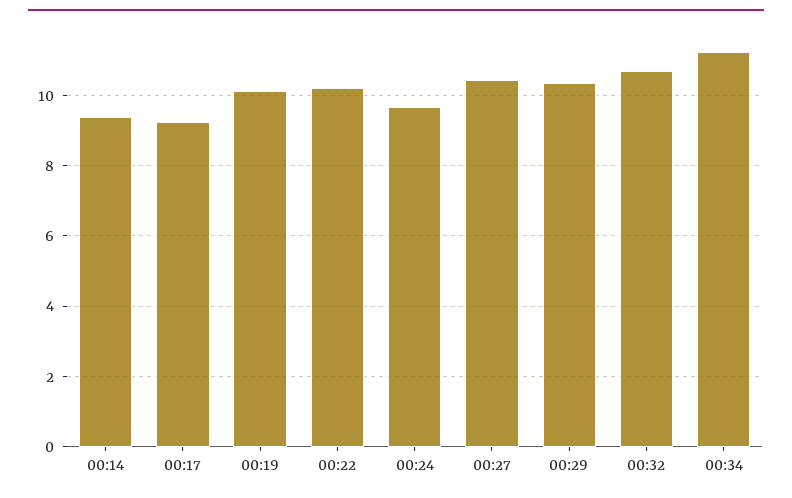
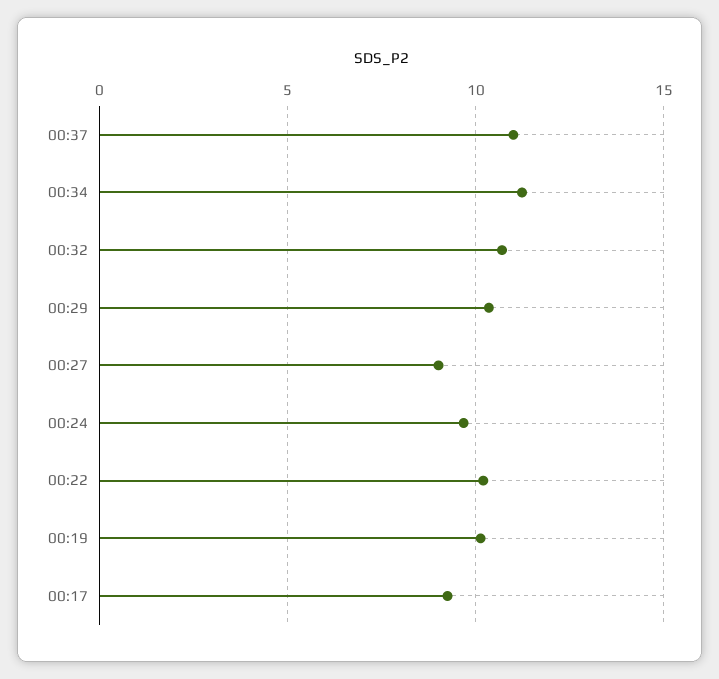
00:14: 9.4 -> none
00:27: 10.4 -> 9
00:37: none -> 11

